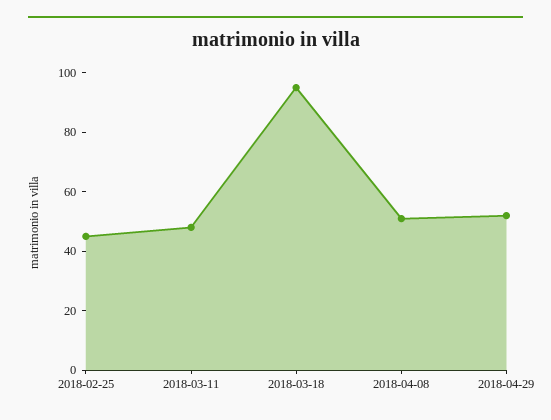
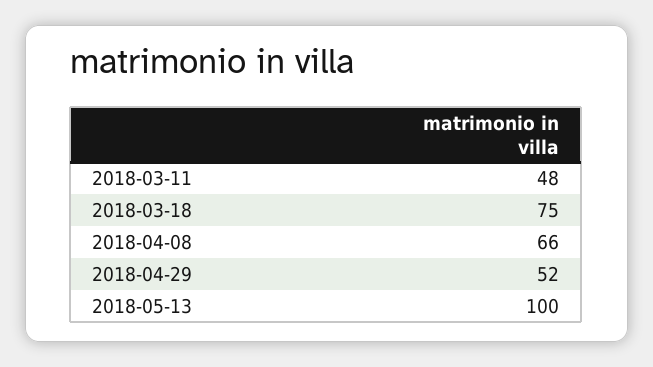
2018-02-25: 45 -> none
2018-03-18: 95 -> 75
2018-04-08: 50 -> 66
2018-05-13: none -> 100

